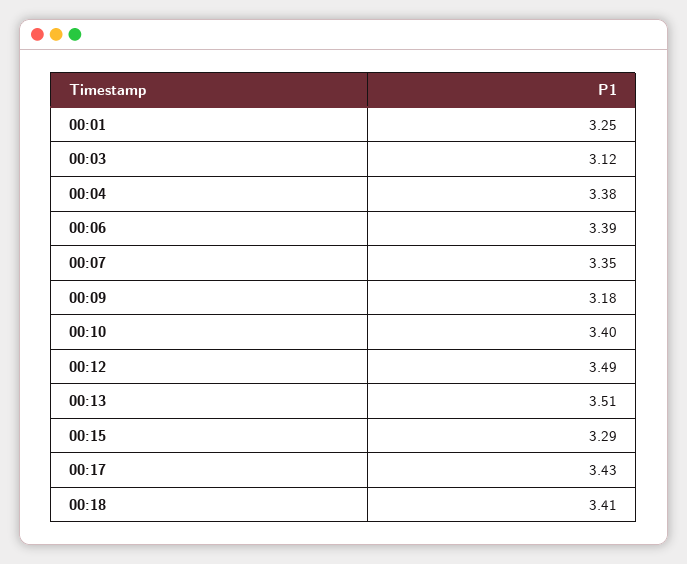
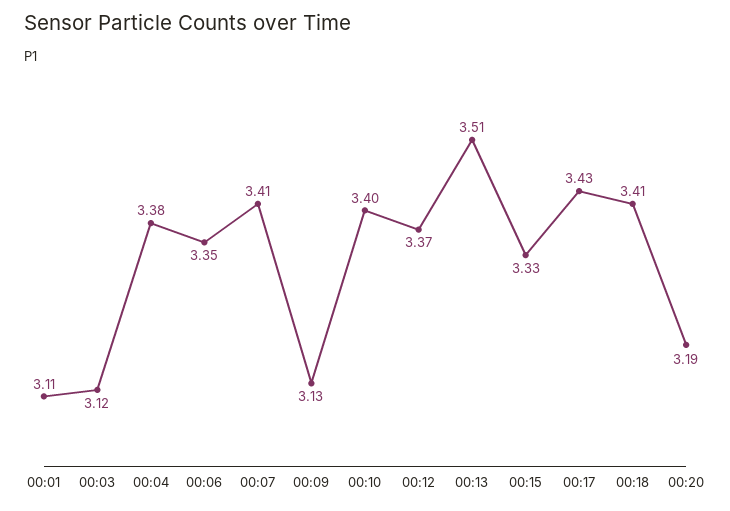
00:01: 3.25 -> 3.11
00:06: 3.39 -> 3.35
00:07: 3.35 -> 3.41
00:09: 3.18 -> 3.13
00:12: 3.49 -> 3.37
00:15: 3.29 -> 3.33
00:20: none -> 3.19

